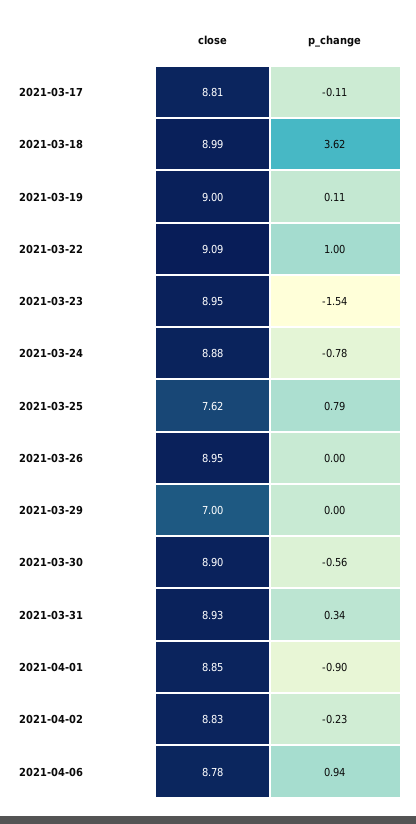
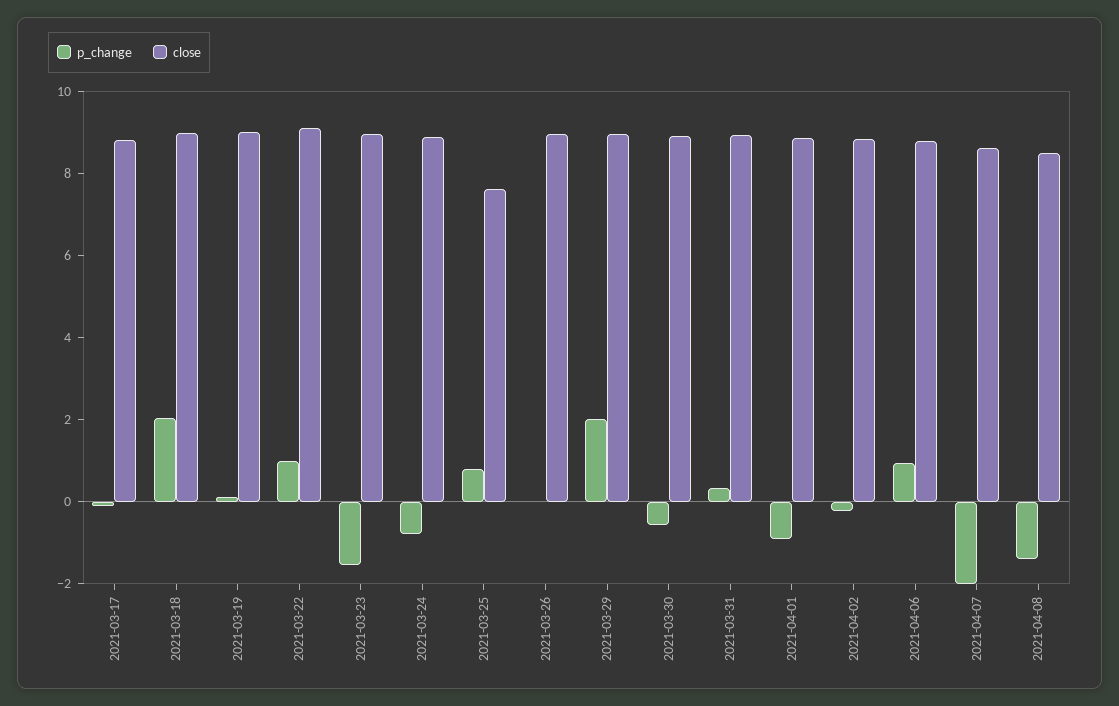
p_change, 2021-03-18: 3.62 -> 2
close, 2021-03-29: 7 -> 9
p_change, 2021-03-29: 0 -> 2
p_change, 2021-04-07: none -> -2
close, 2021-04-07: none -> 8.5
p_change, 2021-04-08: none -> -1.5
close, 2021-04-08: none -> 8.5

